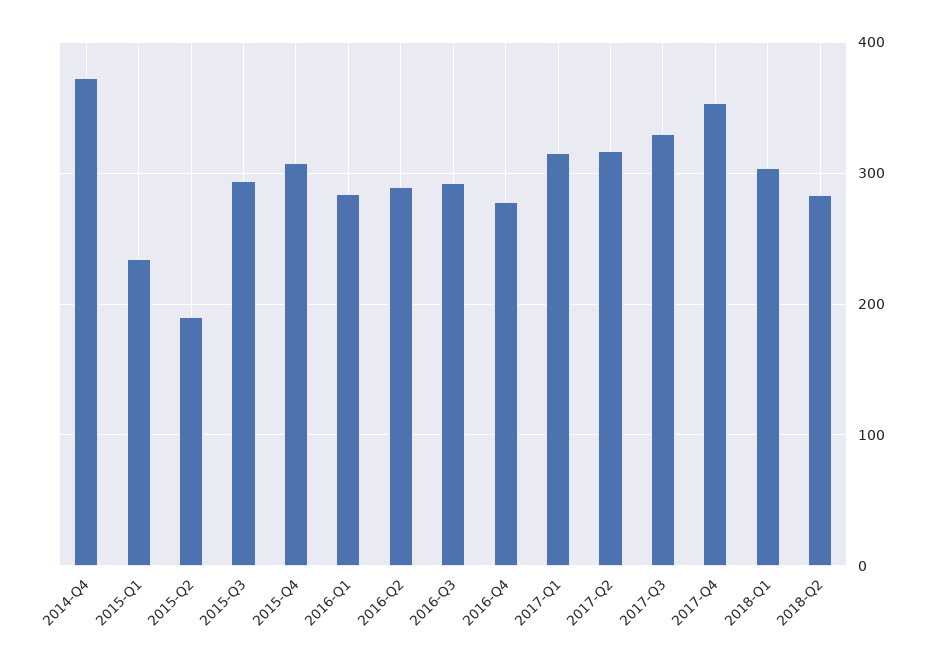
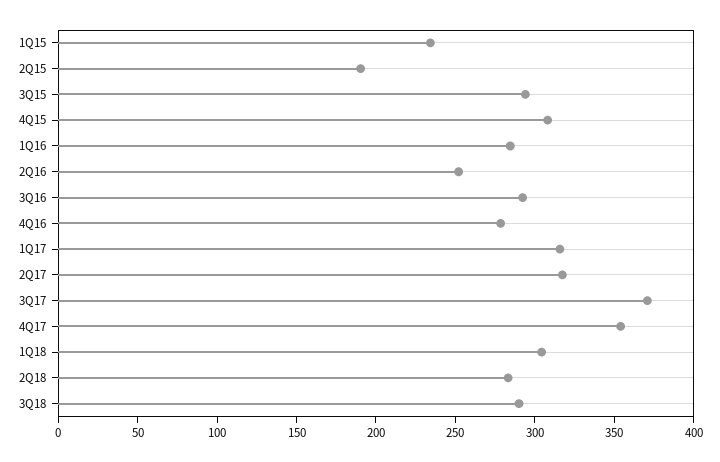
2014-Q4: 370 -> none
2016-Q2: 290 -> 250
2017-Q3: 330 -> 370
3Q18: none -> 290

